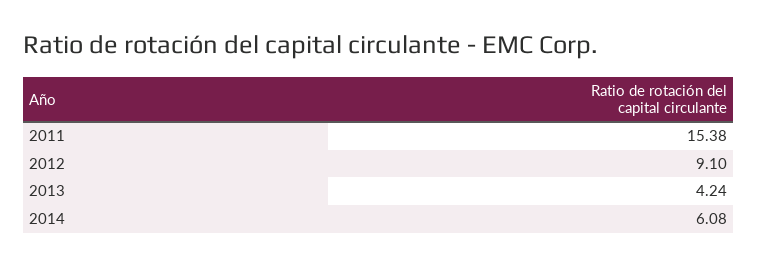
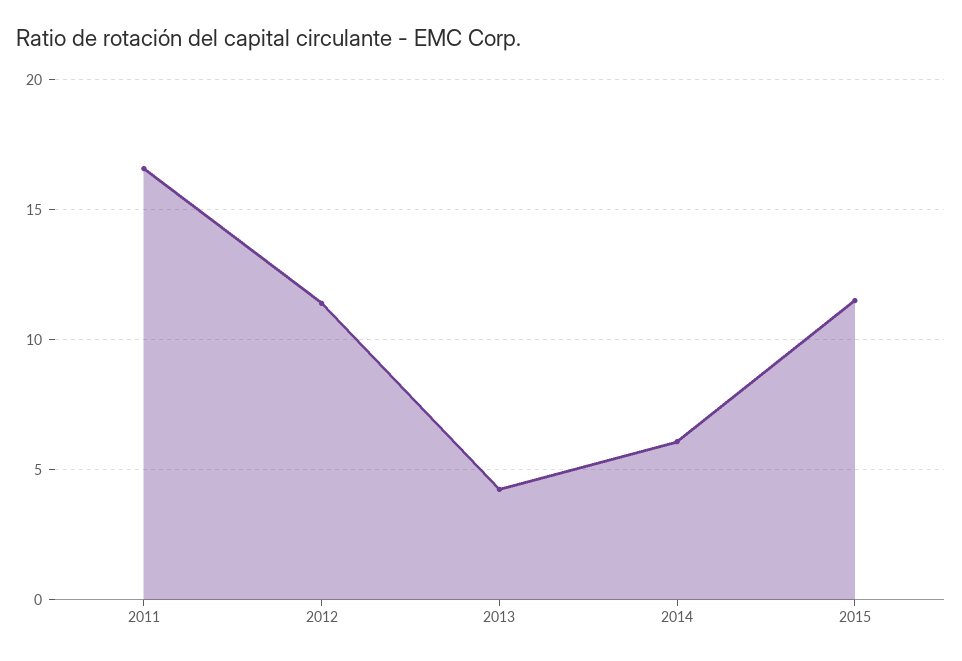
2011: 15.38 -> 16.5
2012: 9.1 -> 11.5
2015: none -> 11.5

